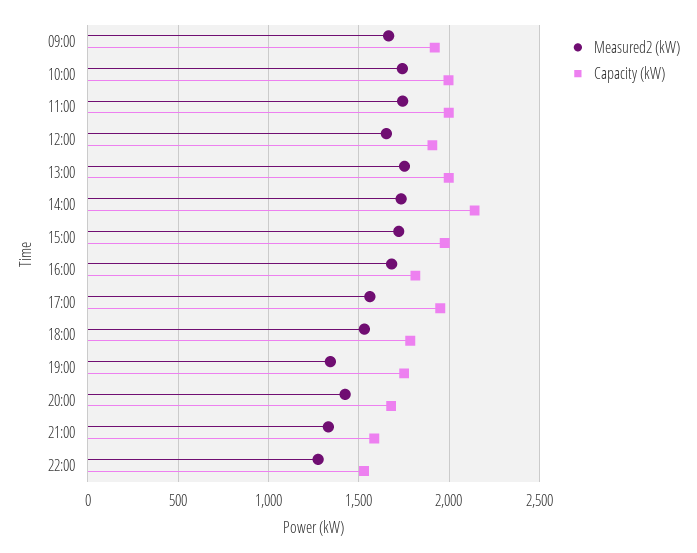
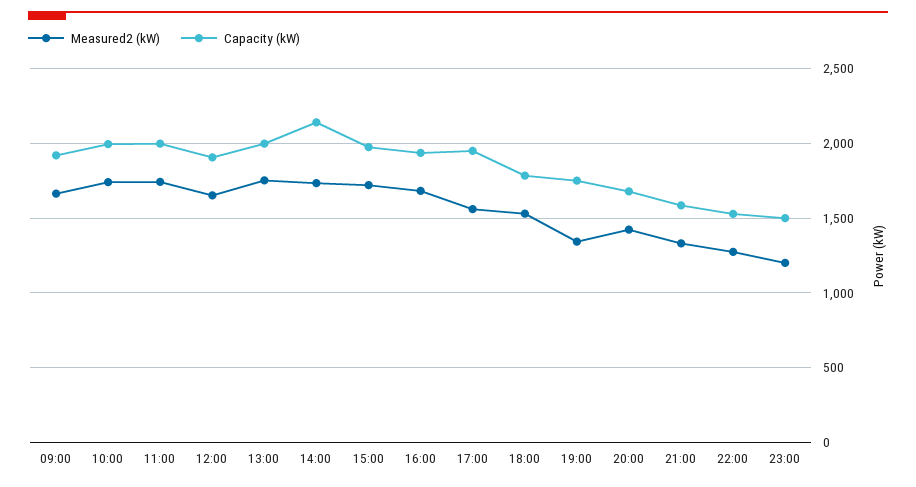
Capacity (kW), 16:00: 1800 -> 1950
Measured2 (kW), 23:00: none -> 1200
Capacity (kW), 23:00: none -> 1500

